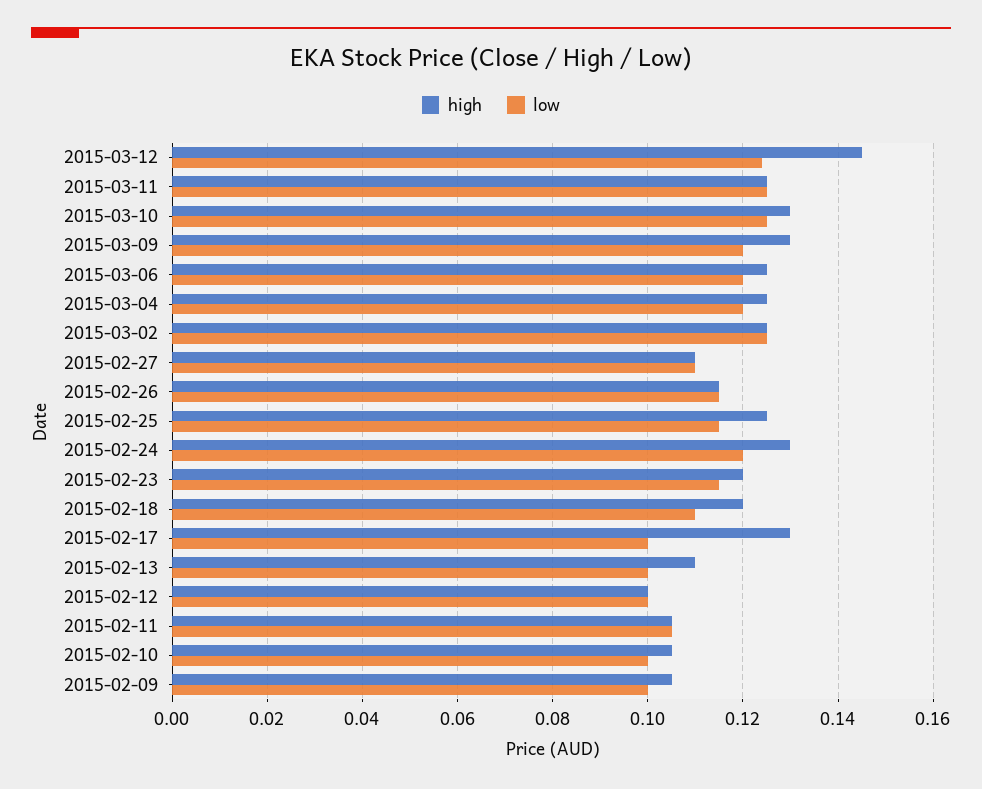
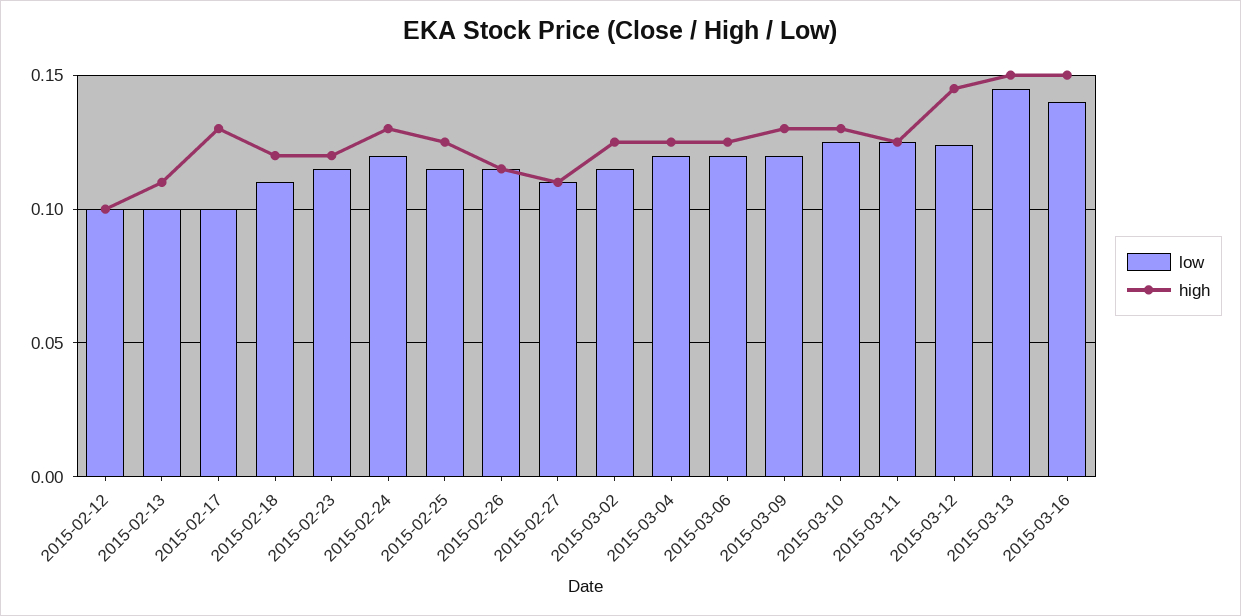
low, 2015-03-02: 0.125 -> 0.115
high, 2015-02-11: 0.105 -> none
low, 2015-02-11: 0.105 -> none
high, 2015-02-10: 0.105 -> none
low, 2015-02-10: 0.1 -> none
high, 2015-02-09: 0.105 -> none
low, 2015-02-09: 0.1 -> none
low, 2015-03-13: none -> 0.145
high, 2015-03-13: none -> 0.15
low, 2015-03-16: none -> 0.14
high, 2015-03-16: none -> 0.15

